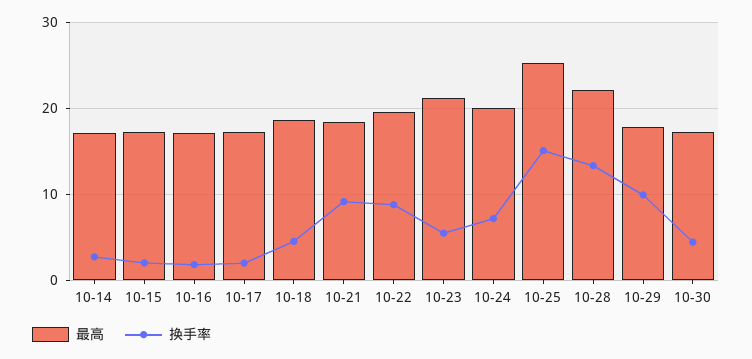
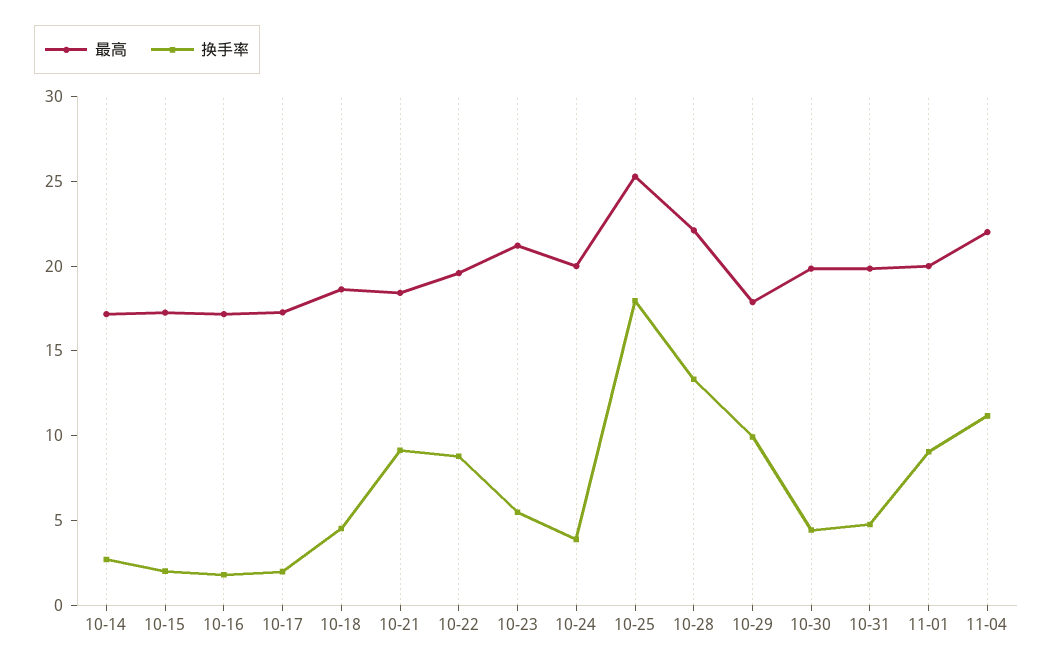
换手率, 10-24: 7 -> 4
换手率, 10-25: 15 -> 18
最高, 10-30: 17 -> 20
最高, 10-31: none -> 20
换手率, 10-31: none -> 5
最高, 11-01: none -> 20
换手率, 11-01: none -> 9
最高, 11-04: none -> 22
换手率, 11-04: none -> 11

